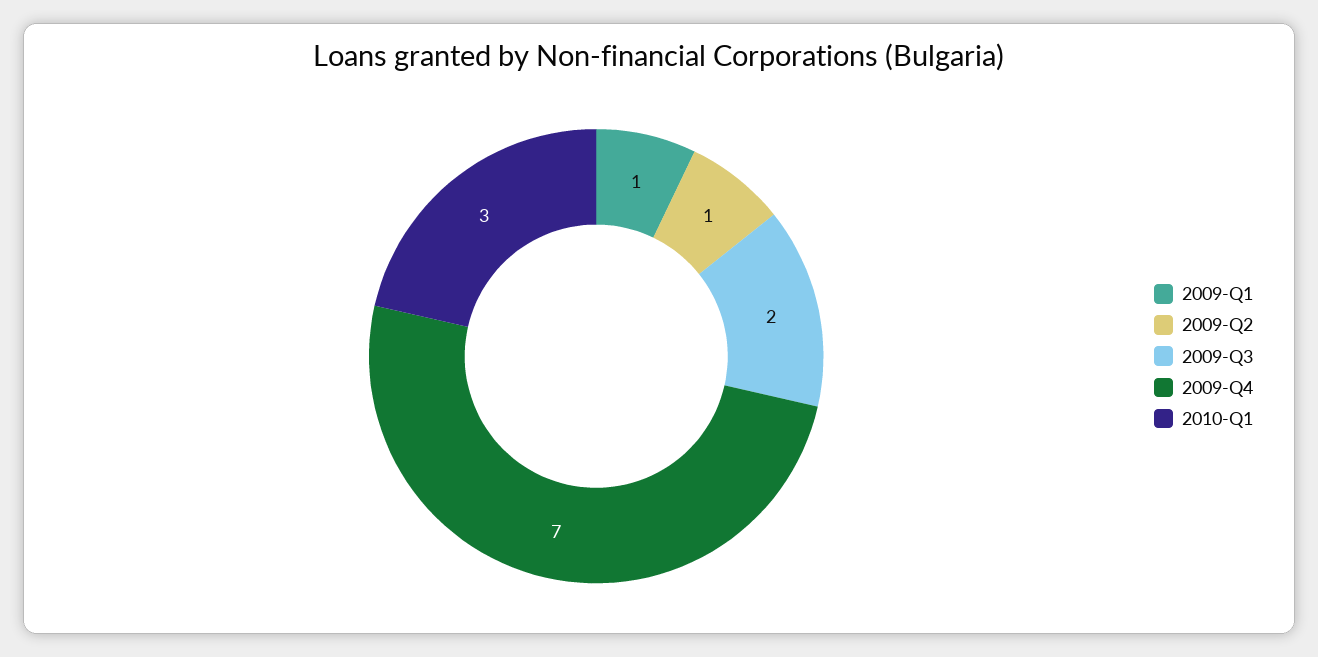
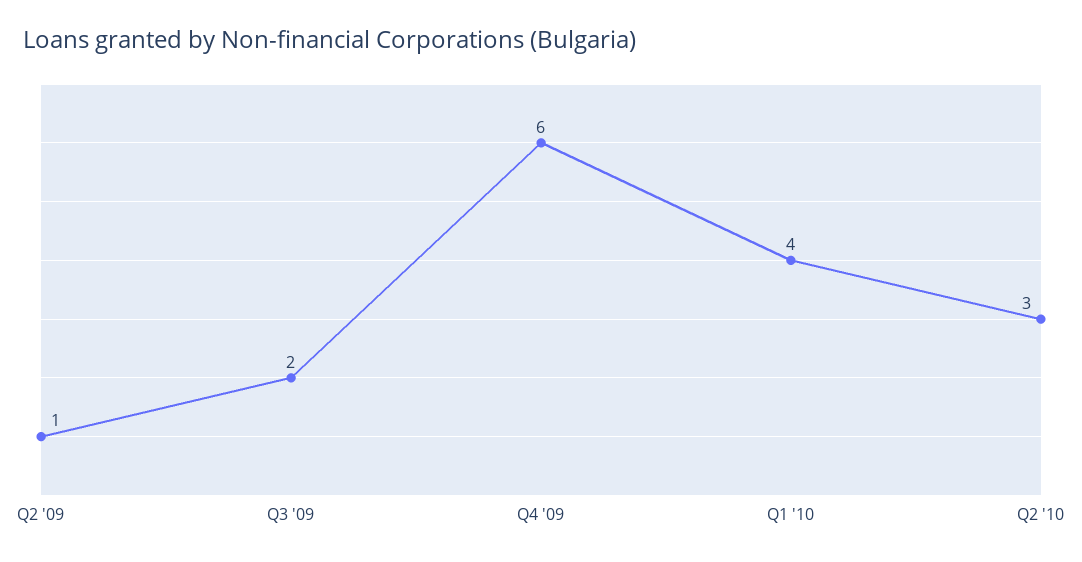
2009-Q1: 1 -> none
2009-Q4: 7 -> 6
2010-Q1: 3 -> 4
Q2 '10: none -> 3

